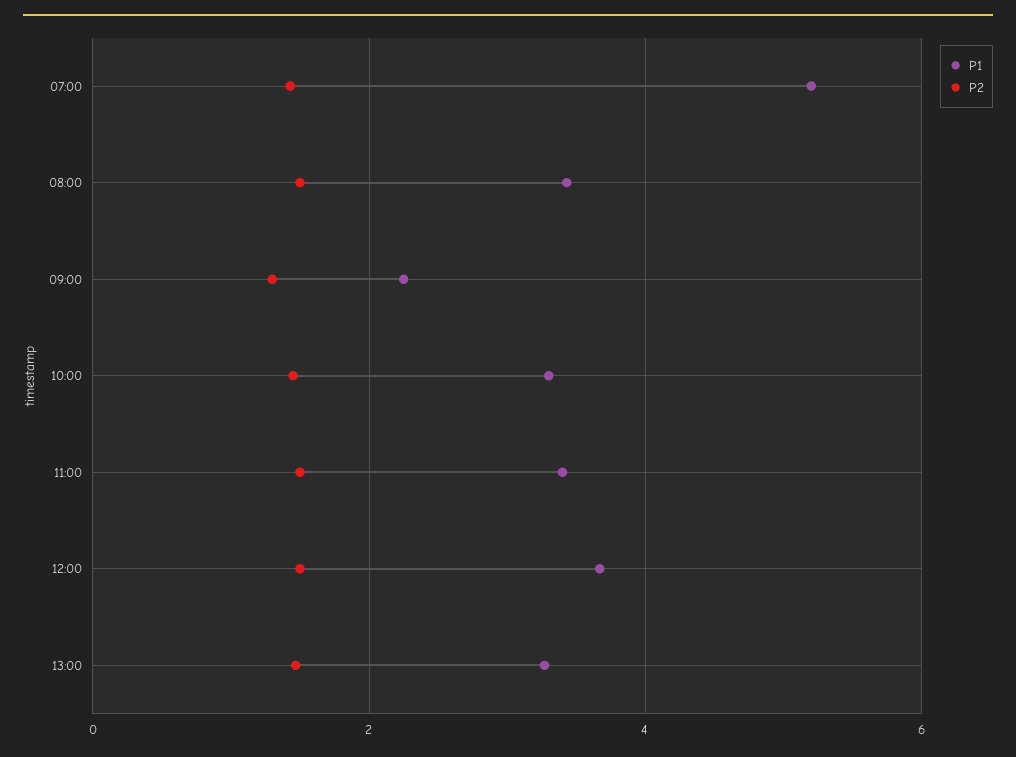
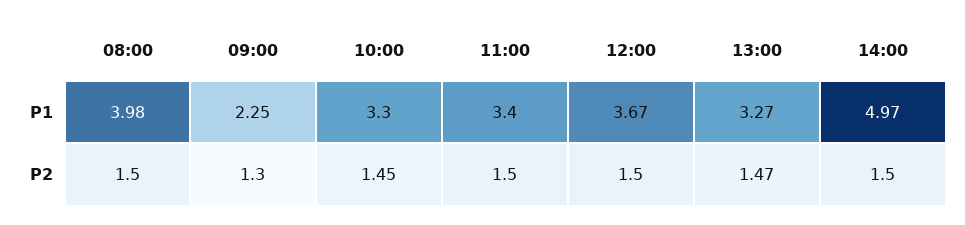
P1, 07:00: 5.2 -> none
P2, 07:00: 1.4 -> none
P1, 08:00: 3.4 -> 3.98
P1, 14:00: none -> 4.97
P2, 14:00: none -> 1.5

